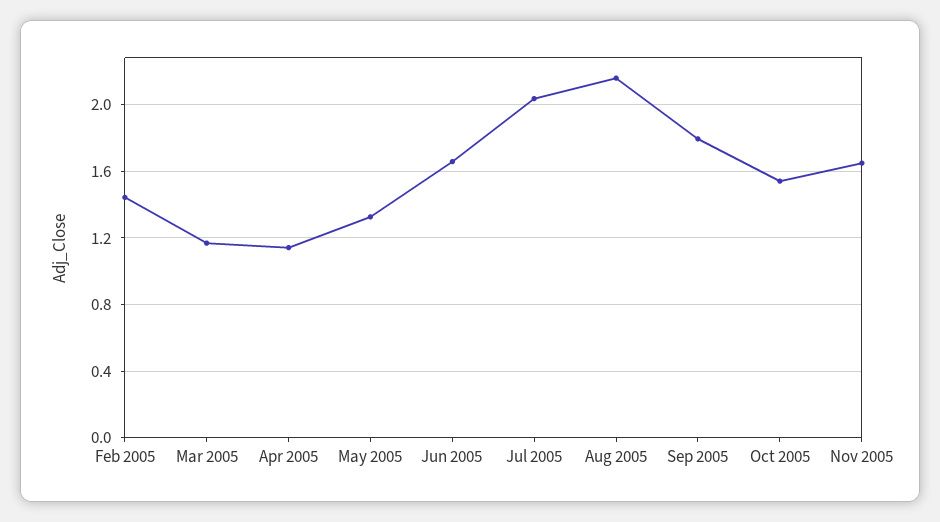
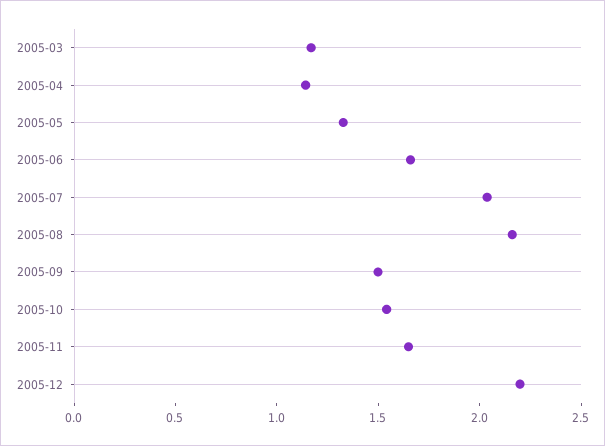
Feb 2005: 1.45 -> none
Sep 2005: 1.8 -> 1.5
2005-12: none -> 2.2

